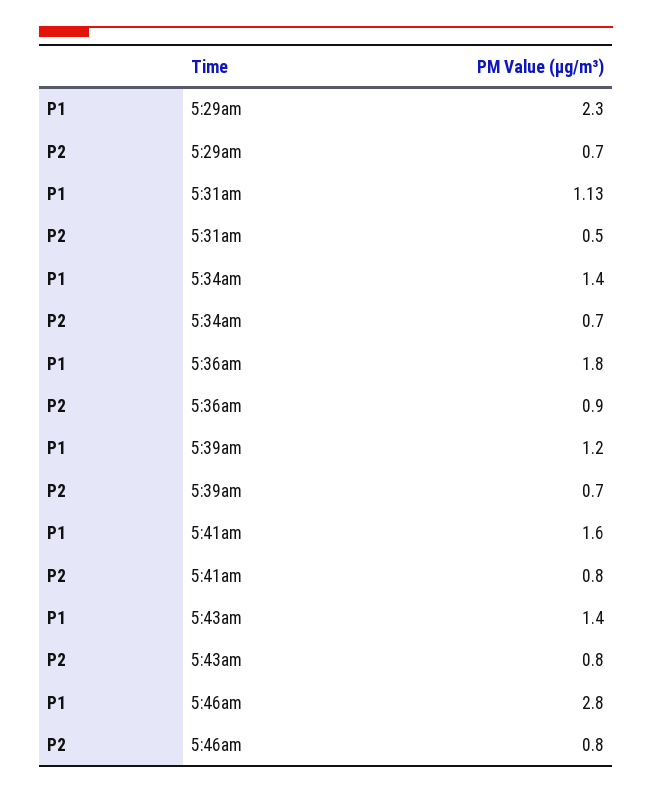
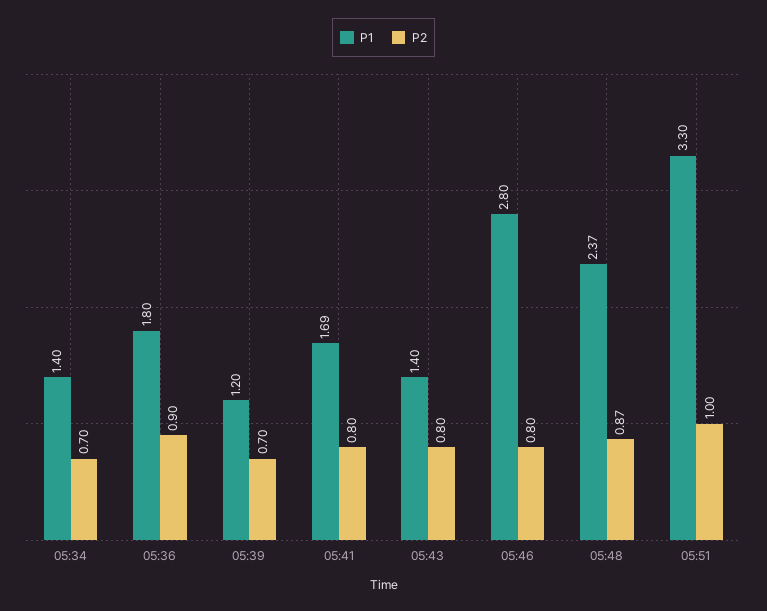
P1, 5:29am: 2.3 -> none
P2, 5:29am: 0.7 -> none
P1, 5:31am: 1.13 -> none
P2, 5:31am: 0.5 -> none
P1, 5:41am: 1.6 -> 1.69
P1, 05:48: none -> 2.37
P2, 05:48: none -> 0.87
P1, 05:51: none -> 3.3
P2, 05:51: none -> 1

